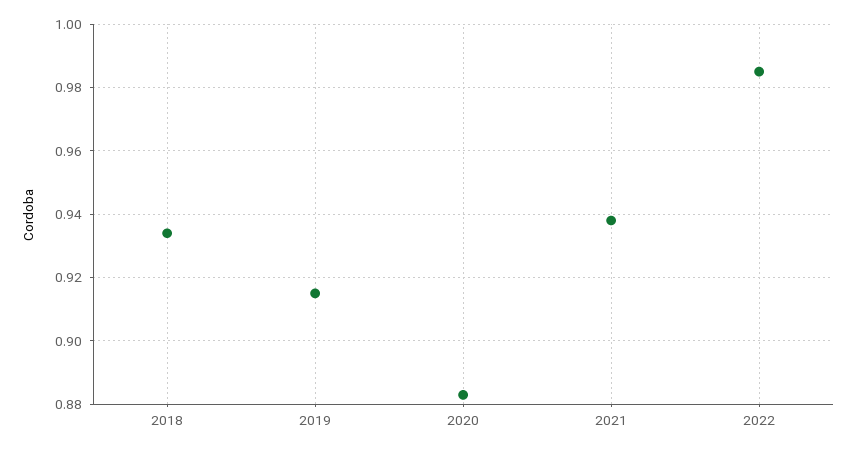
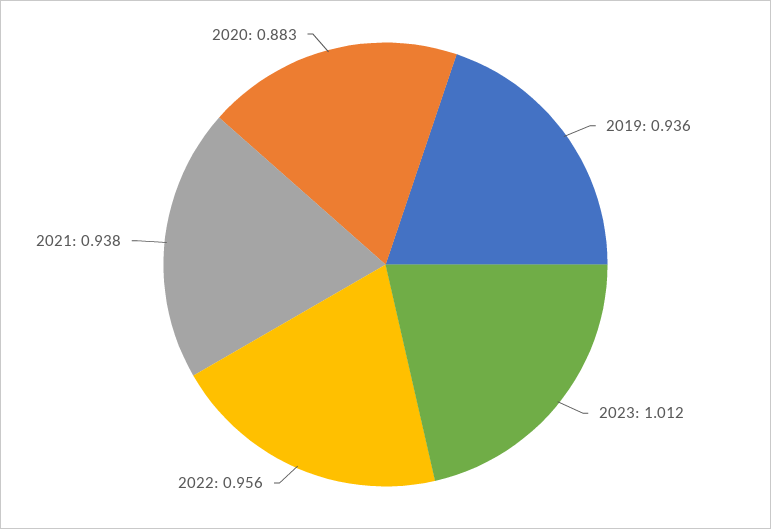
2018: 0.935 -> none
2019: 0.915 -> 0.936
2022: 0.985 -> 0.956
2023: none -> 1.012

